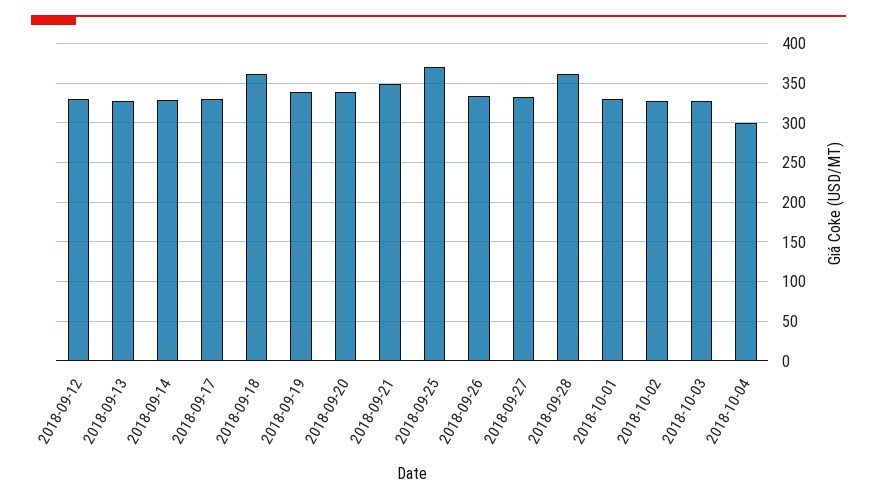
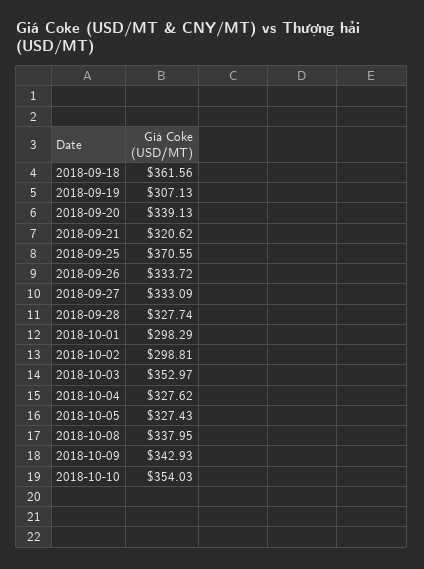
2018-09-12: 330 -> none
2018-09-13: 330 -> none
2018-09-14: 330 -> none
2018-09-17: 330 -> none
2018-09-19: 340 -> 307.13
2018-09-21: 350 -> 320.62
2018-09-28: 360 -> 327.74
2018-10-01: 330 -> 298.29
2018-10-02: 330 -> 298.81
2018-10-03: 330 -> 352.97
2018-10-04: 300 -> 327.62
2018-10-05: none -> 327.43
2018-10-08: none -> 337.95
2018-10-09: none -> 342.93
2018-10-10: none -> 354.03

